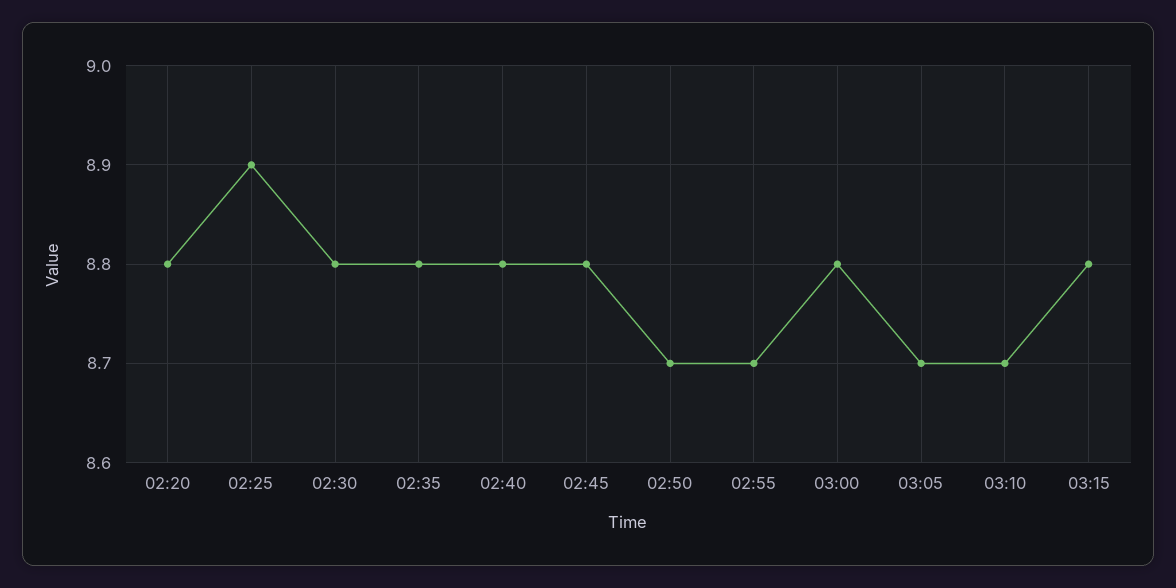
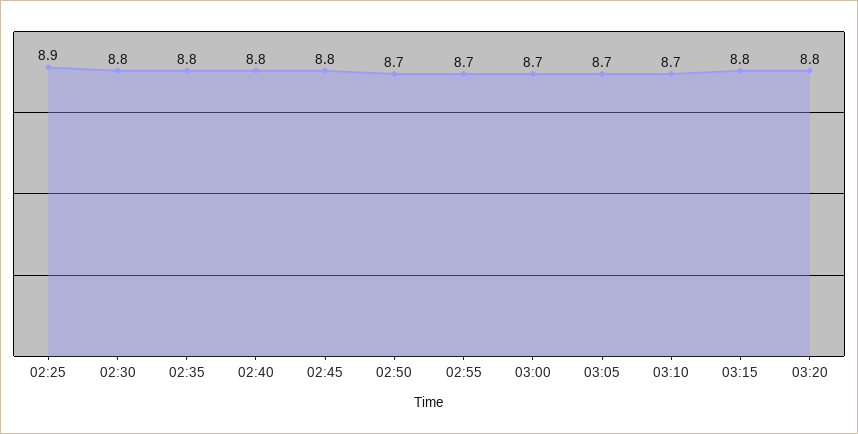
02:20: 8.8 -> none
03:00: 8.8 -> 8.7
03:20: none -> 8.8

